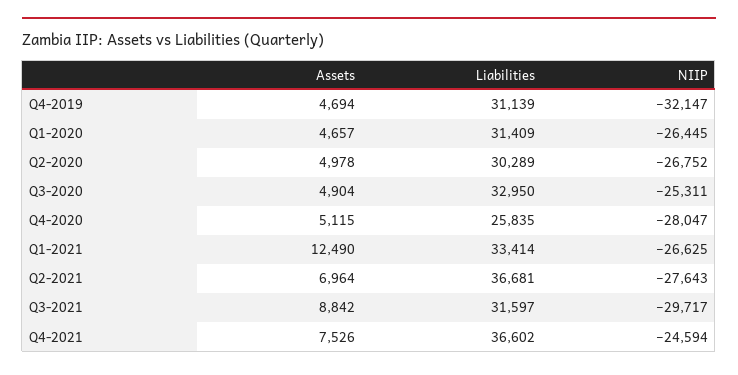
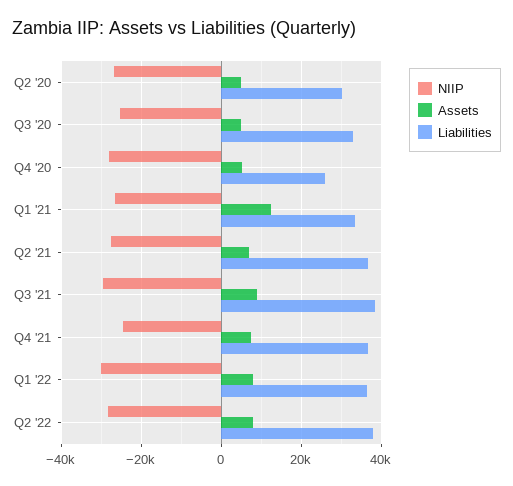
Assets, Q4-2019: 4694 -> none
Liabilities, Q4-2019: 31139 -> none
NIIP, Q4-2019: -32147 -> none
Assets, Q1-2020: 4657 -> none
Liabilities, Q1-2020: 31409 -> none
NIIP, Q1-2020: -26445 -> none
Liabilities, Q3-2021: 31597 -> 38000
NIIP, Q1 '22: none -> -30000
Assets, Q1 '22: none -> 8000
Liabilities, Q1 '22: none -> 36000
NIIP, Q2 '22: none -> -28000
Assets, Q2 '22: none -> 8000
Liabilities, Q2 '22: none -> 38000

